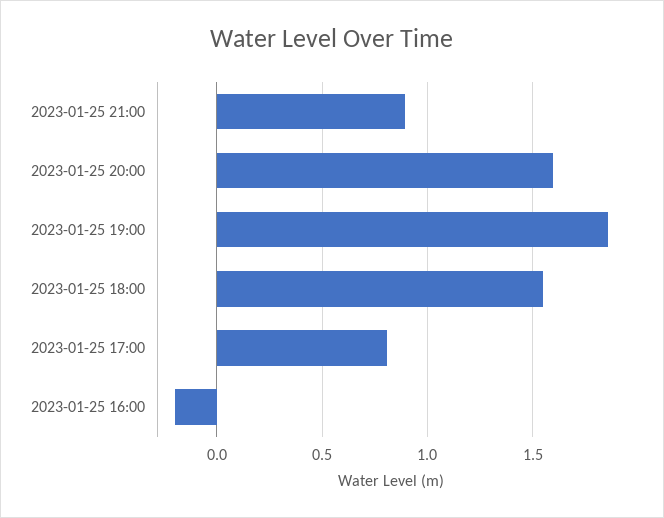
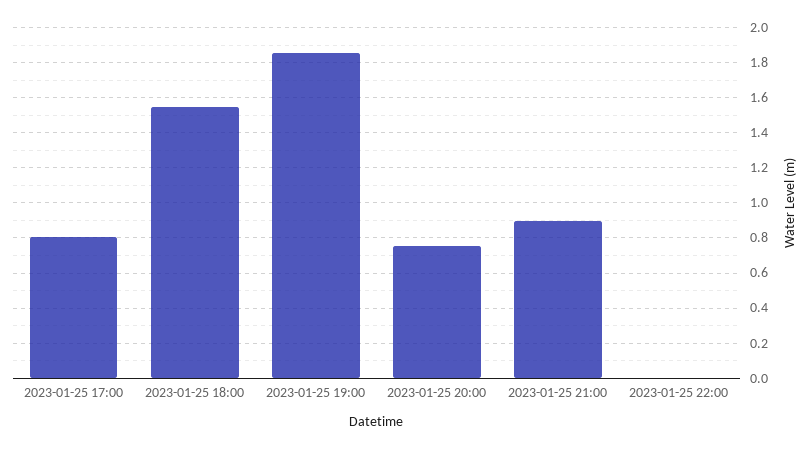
2023-01-25 20:00: 1.6 -> 0.75
2023-01-25 16:00: -0.2 -> none
2023-01-25 22:00: none -> 0

